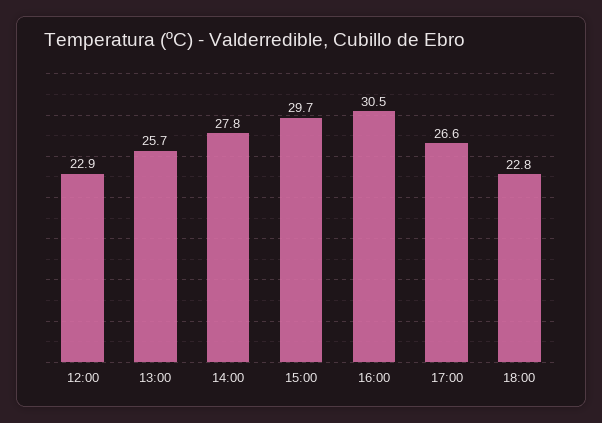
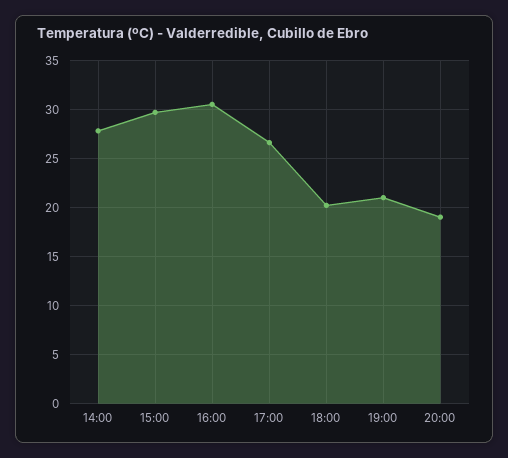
12:00: 22.9 -> none
13:00: 25.7 -> none
18:00: 22.8 -> 20
19:00: none -> 21
20:00: none -> 19

